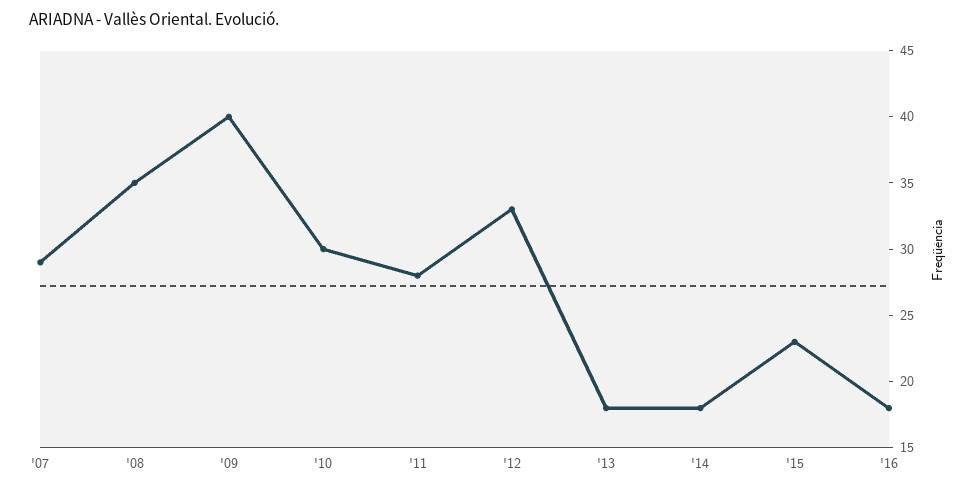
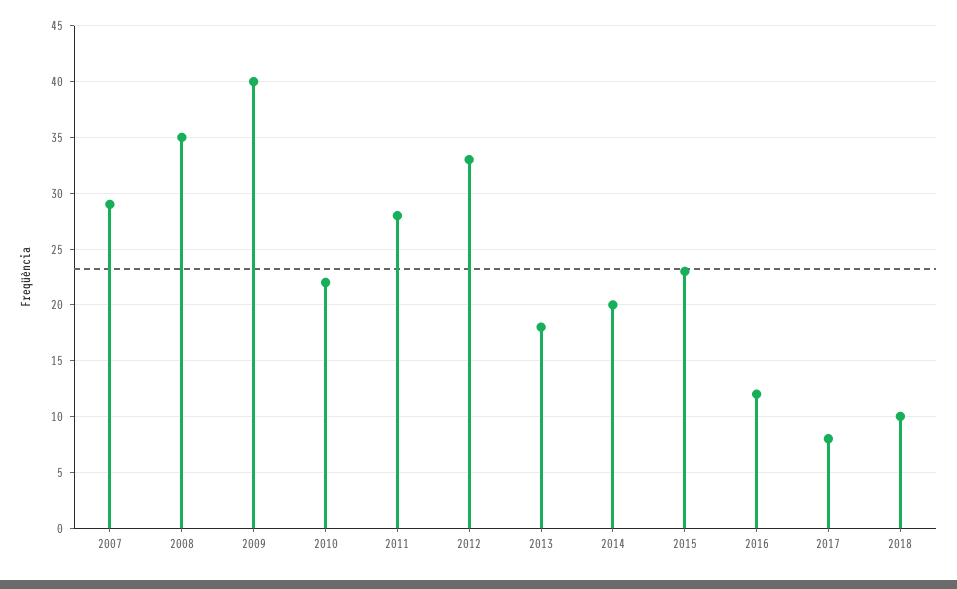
'10: 30 -> 22
'14: 18 -> 20
'16: 18 -> 12
2017: none -> 8
2018: none -> 10

